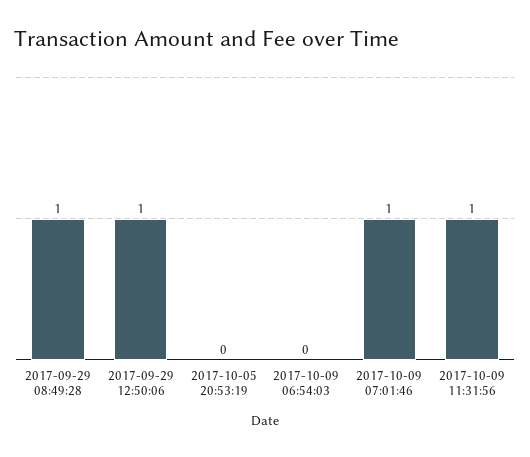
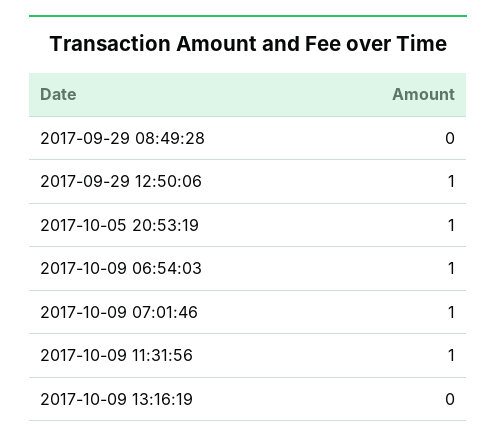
2017-09-29 08:49:28: 1 -> 0
2017-10-05 20:53:19: 0 -> 1
2017-10-09 06:54:03: 0 -> 1
2017-10-09 13:16:19: none -> 0

